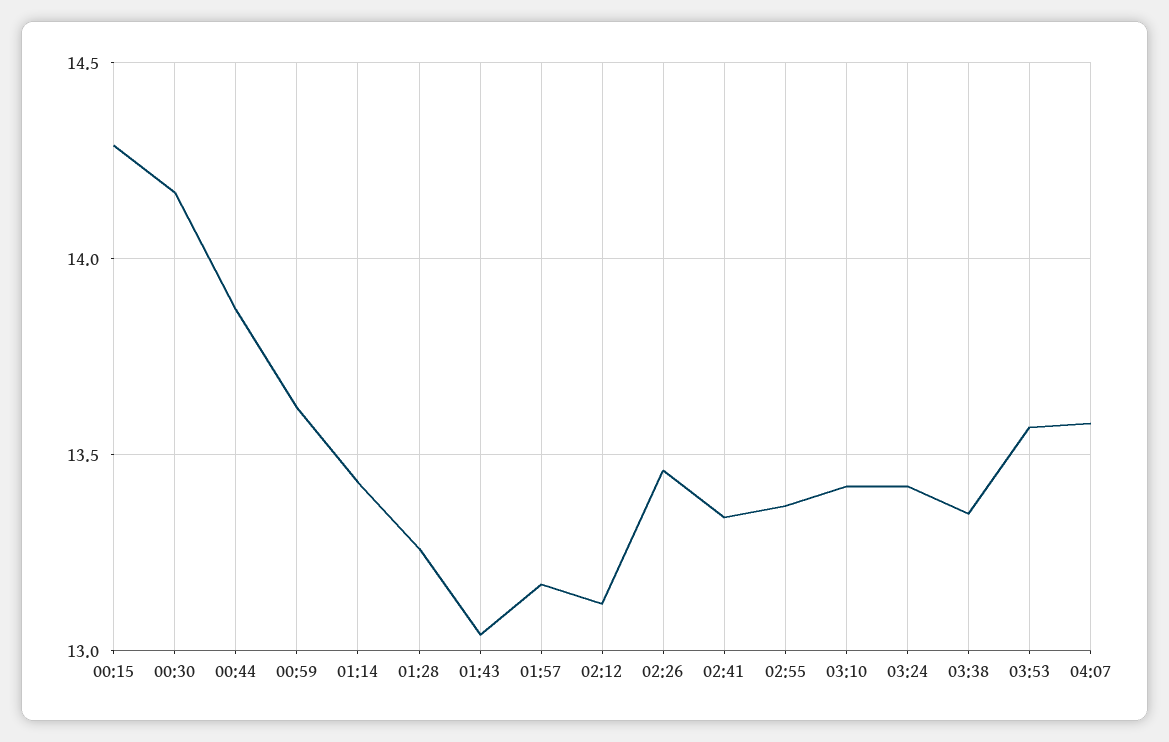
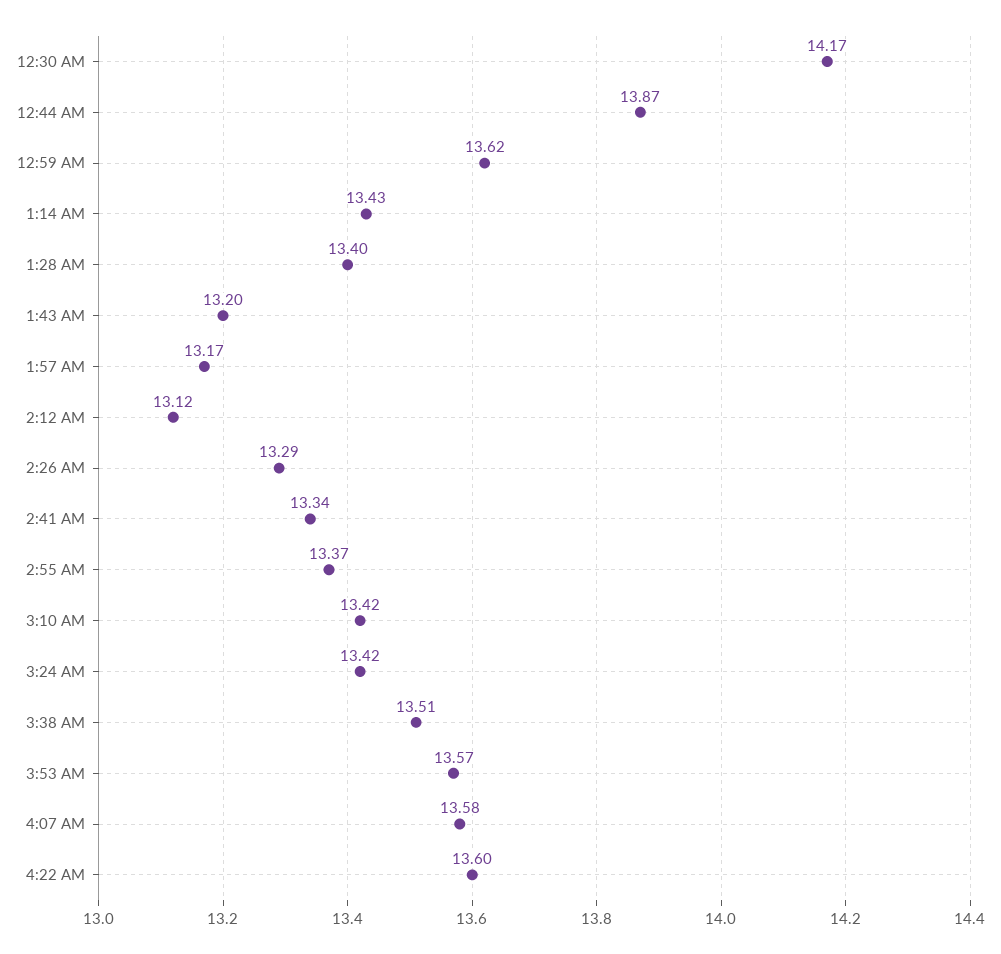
00:15: 14.3 -> none
01:28: 13.25 -> 13.4
01:43: 13.05 -> 13.2
02:26: 13.45 -> 13.29
03:38: 13.35 -> 13.51
4:22 AM: none -> 13.6

